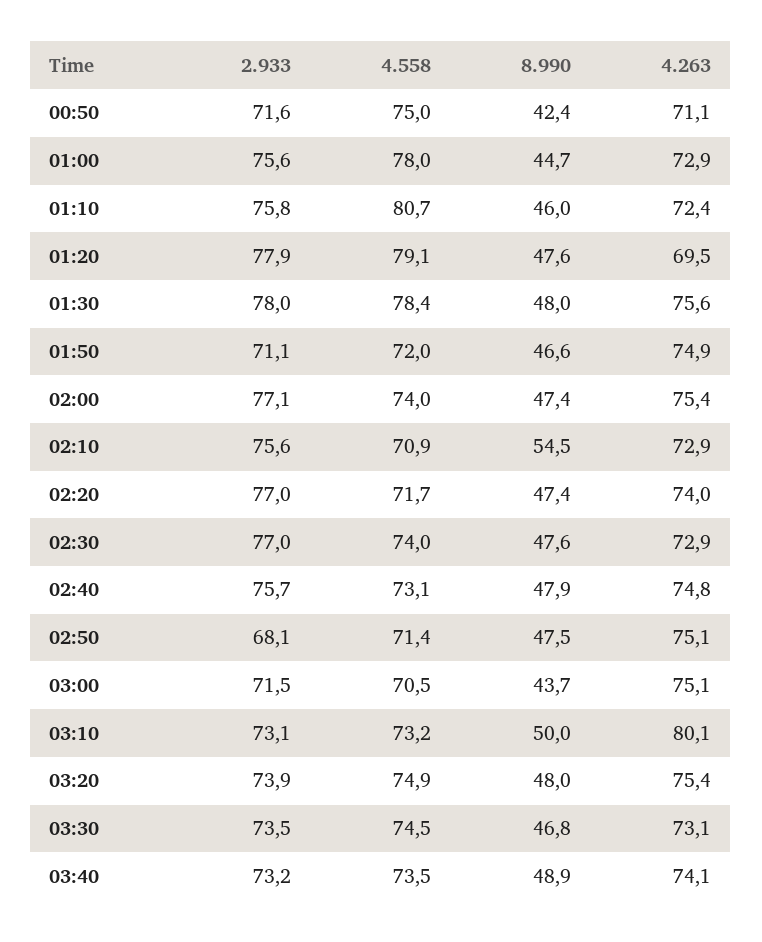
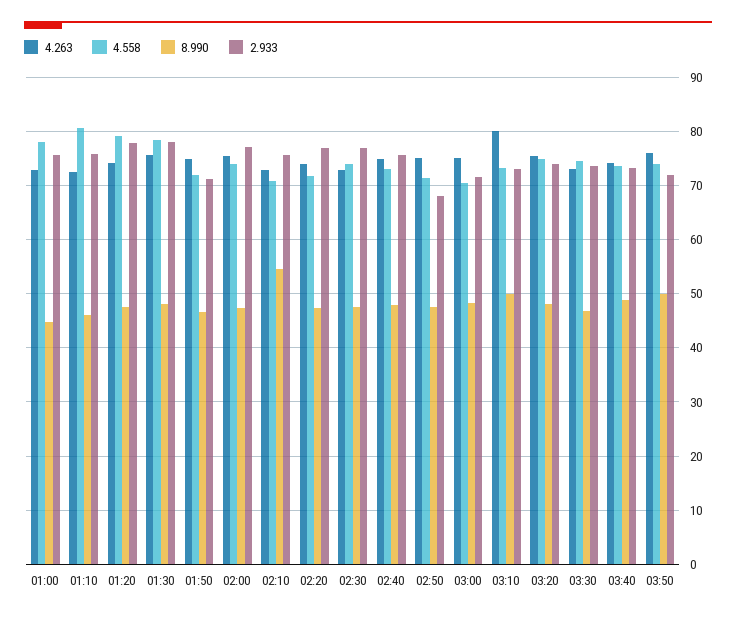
2.933, 00:50: 71.6 -> none
4.558, 00:50: 75 -> none
8.990, 00:50: 42.4 -> none
4.263, 00:50: 71.1 -> none
4.263, 01:20: 69.5 -> 74
8.990, 03:00: 43.7 -> 48
4.263, 03:50: none -> 76
4.558, 03:50: none -> 74
8.990, 03:50: none -> 50
2.933, 03:50: none -> 72

